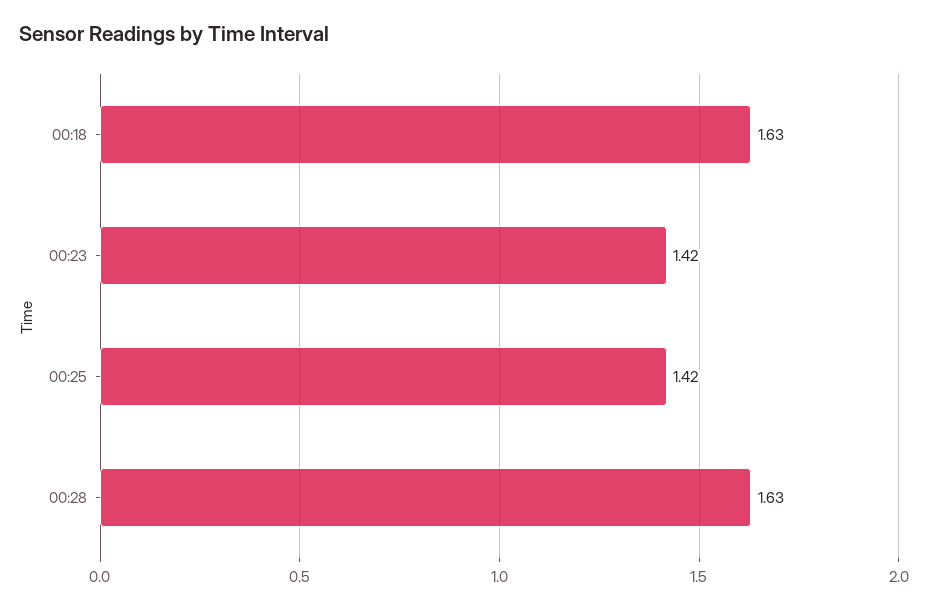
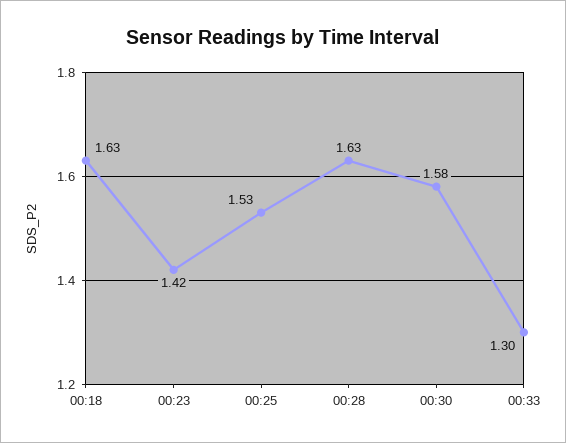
00:25: 1.42 -> 1.53
00:30: none -> 1.58
00:33: none -> 1.3

